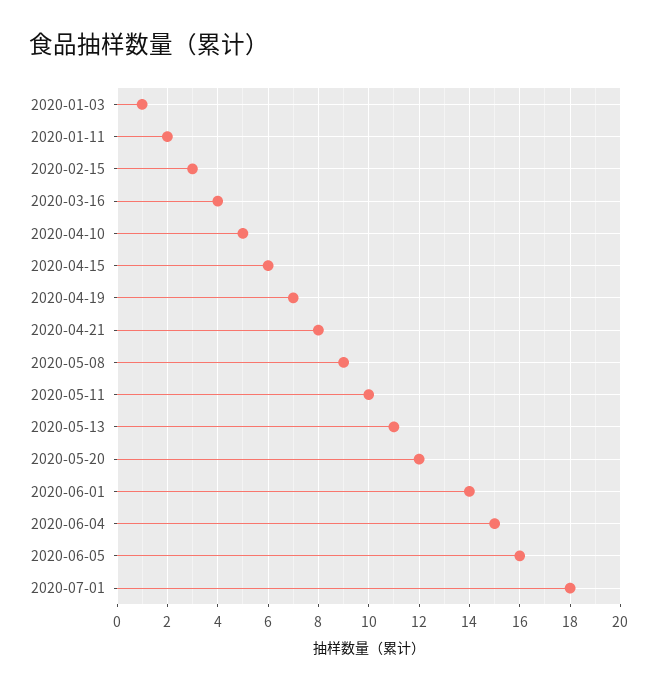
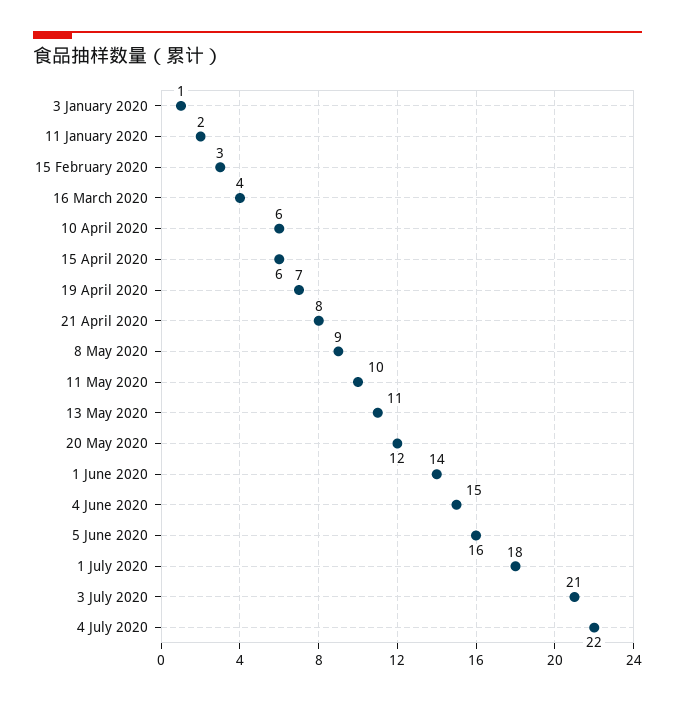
2020-04-10: 5 -> 6
3 July 2020: none -> 21
4 July 2020: none -> 22

